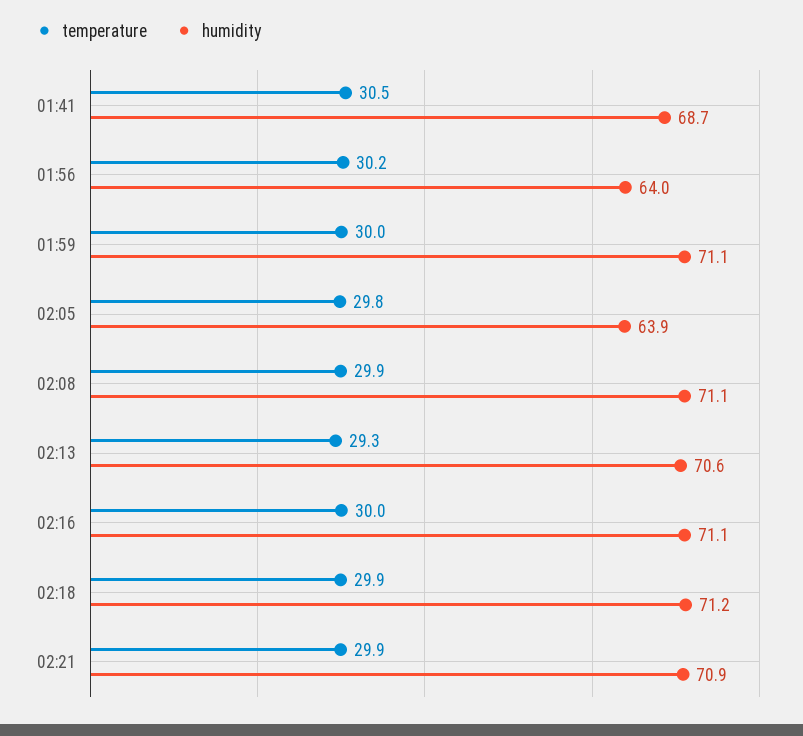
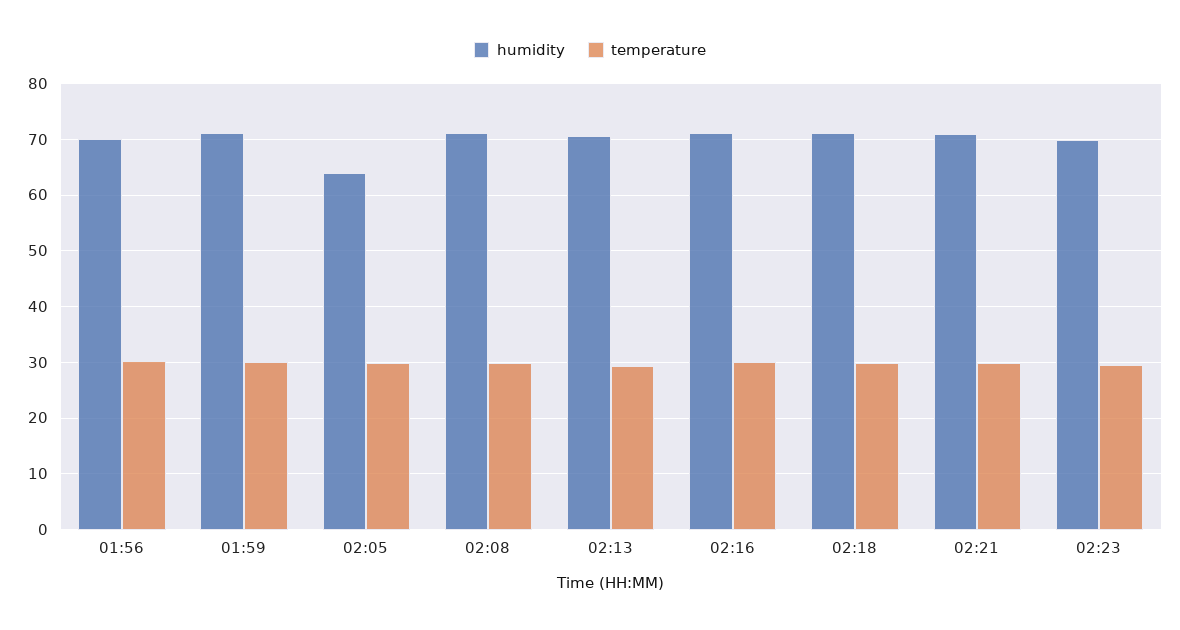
temperature, 01:41: 30.5 -> none
humidity, 01:41: 68.7 -> none
humidity, 01:56: 64 -> 70
humidity, 02:23: none -> 70
temperature, 02:23: none -> 30

